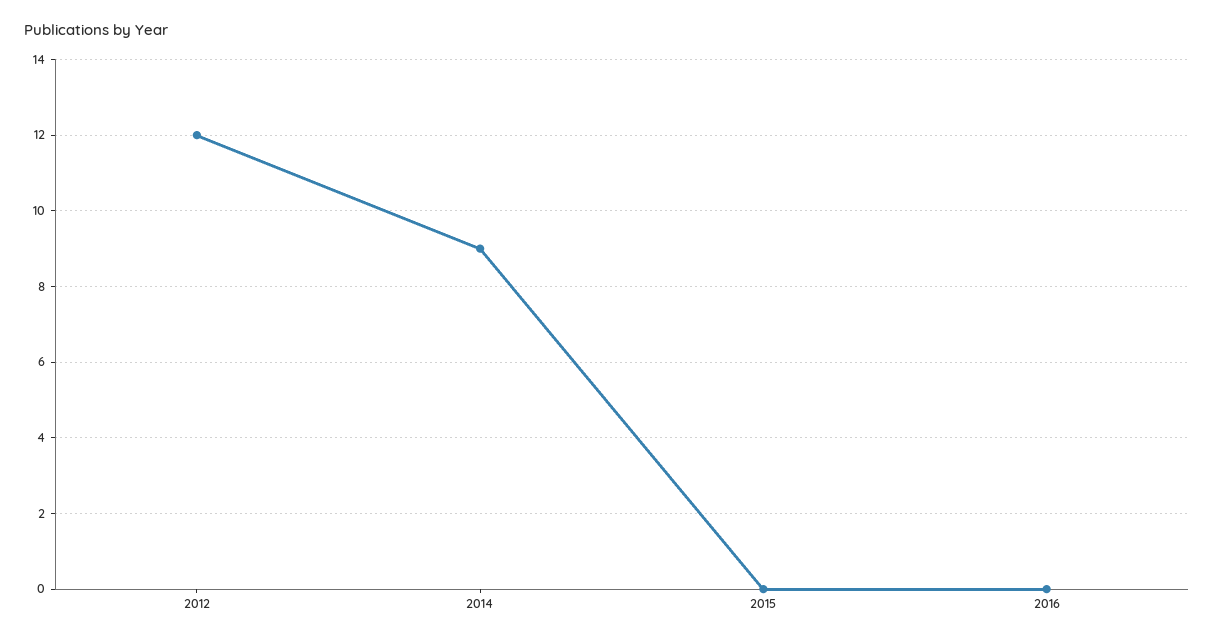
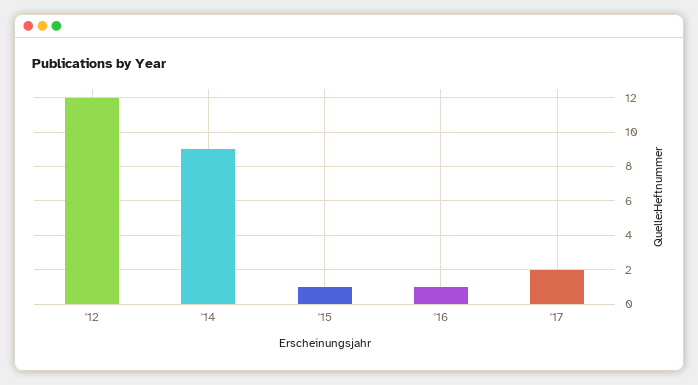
2015: 0 -> 1
2016: 0 -> 1
'17: none -> 2

